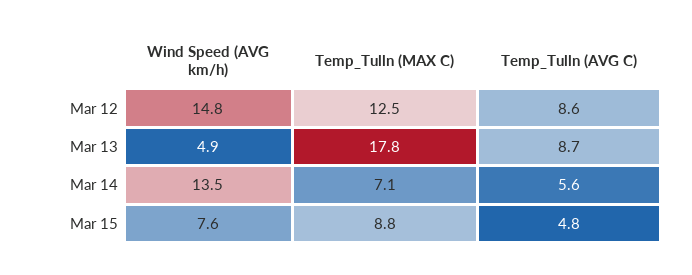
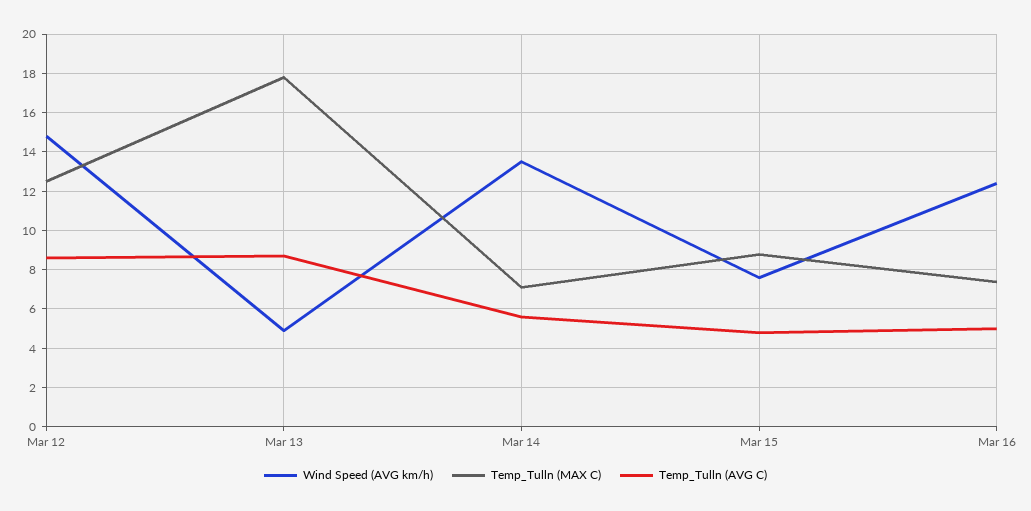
Wind Speed (AVG km/h), Mar 16: none -> 12.5
Temp_Tulln (MAX C), Mar 16: none -> 7.5
Temp_Tulln (AVG C), Mar 16: none -> 5

